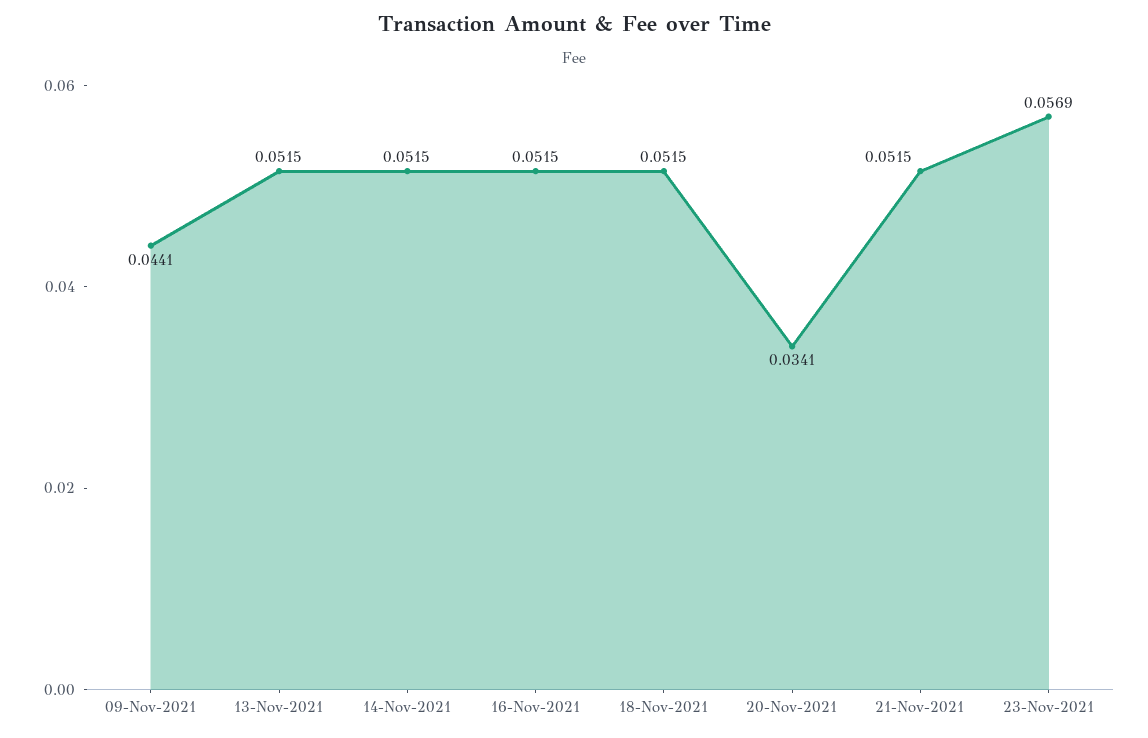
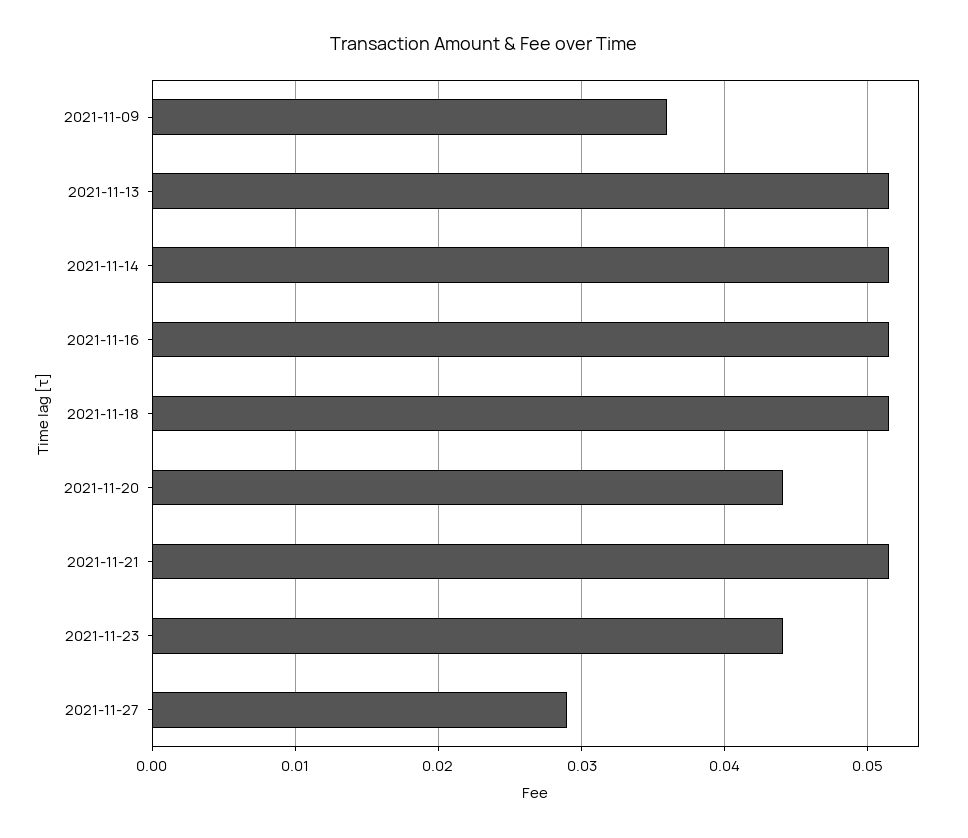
09-Nov-2021: 0.0441 -> 0.036
20-Nov-2021: 0.0341 -> 0.044
23-Nov-2021: 0.0569 -> 0.044
2021-11-27: none -> 0.029

